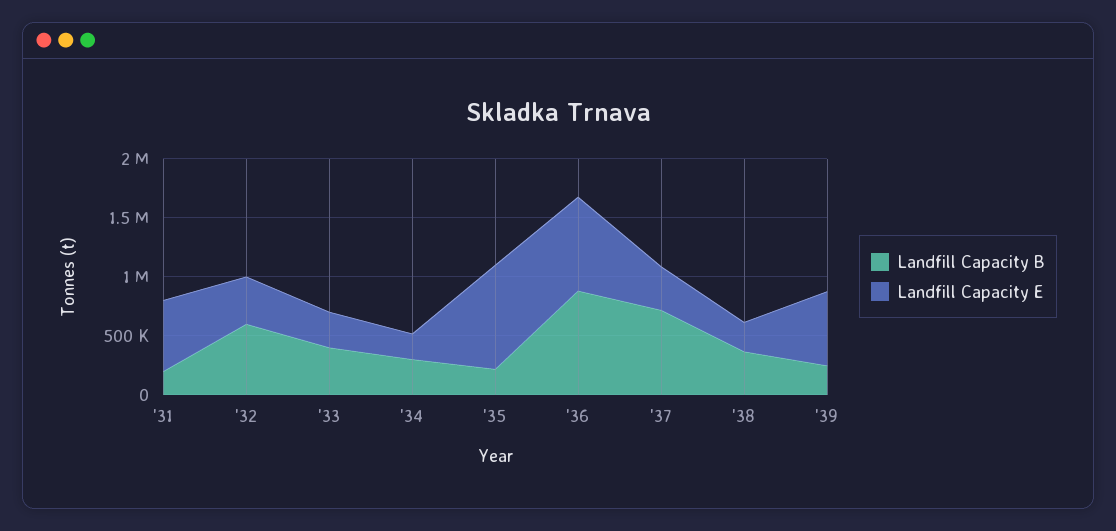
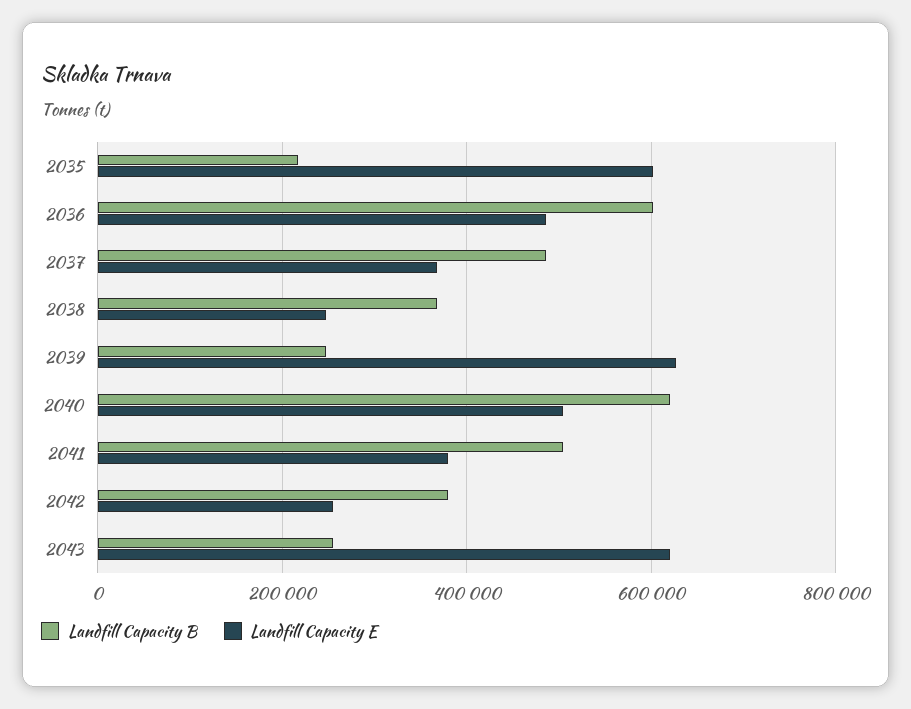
Landfill Capacity B, '31: 200000 -> none
Landfill Capacity E, '31: 600000 -> none
Landfill Capacity B, '32: 600000 -> none
Landfill Capacity E, '32: 400000 -> none
Landfill Capacity B, '33: 400000 -> none
Landfill Capacity E, '33: 300000 -> none
Landfill Capacity B, '34: 300000 -> none
Landfill Capacity E, '34: 200000 -> none
Landfill Capacity E, '35: 900000 -> 600000
Landfill Capacity B, '36: 900000 -> 600000
Landfill Capacity E, '36: 800000 -> 480000
Landfill Capacity B, '37: 700000 -> 480000
Landfill Capacity B, 2040: none -> 620000
Landfill Capacity E, 2040: none -> 500000
Landfill Capacity B, 2041: none -> 500000
Landfill Capacity E, 2041: none -> 380000
Landfill Capacity B, 2042: none -> 380000
Landfill Capacity E, 2042: none -> 260000
Landfill Capacity B, 2043: none -> 260000
Landfill Capacity E, 2043: none -> 620000

